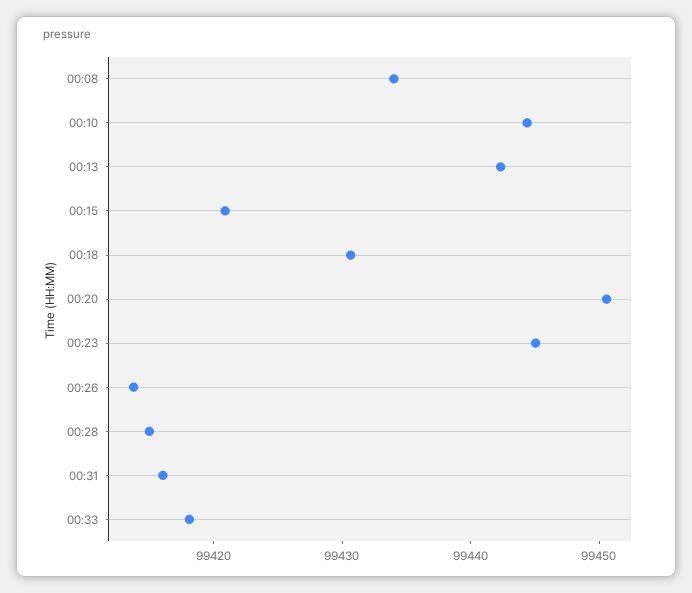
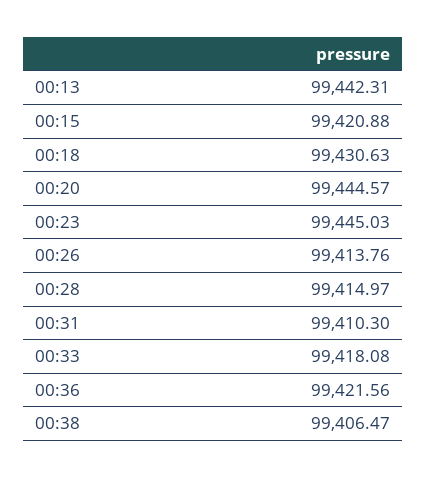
00:08: 99434 -> none
00:10: 99444 -> none
00:20: 99450 -> 99444.57
00:31: 99416 -> 99410.3
00:36: none -> 99421.56
00:38: none -> 99406.47

